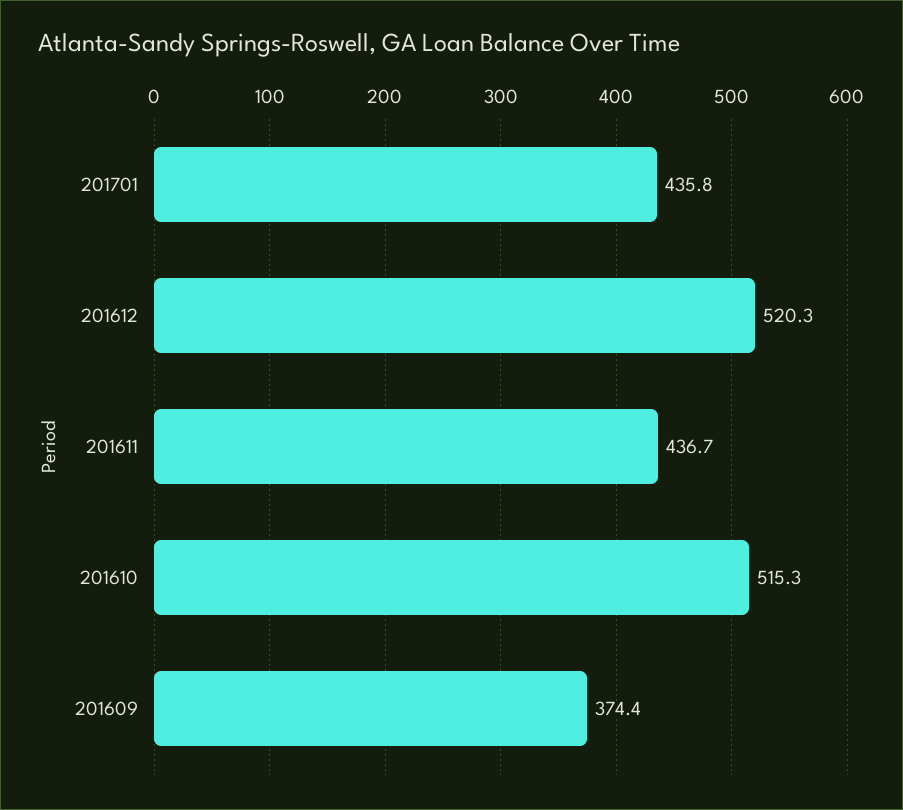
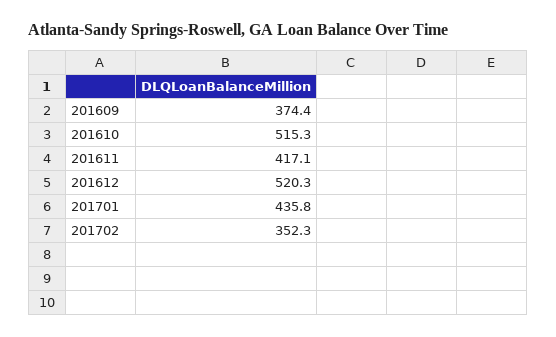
201611: 436.7 -> 417.1
201702: none -> 352.3

